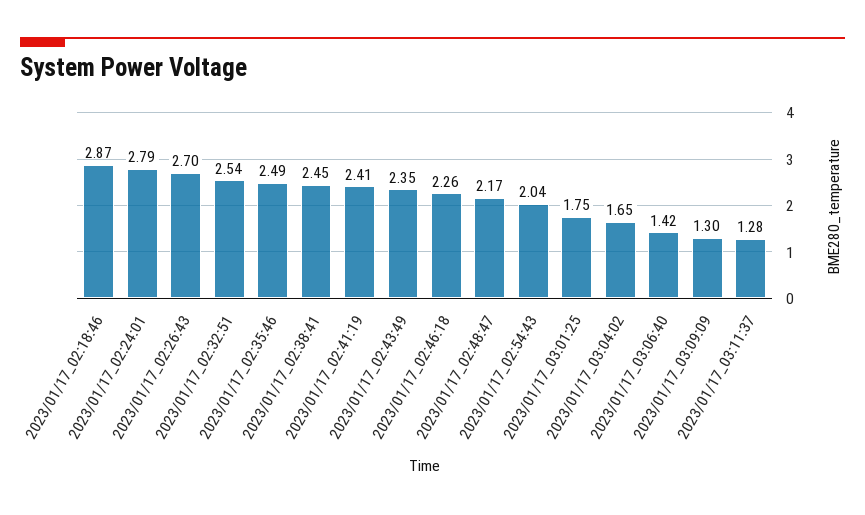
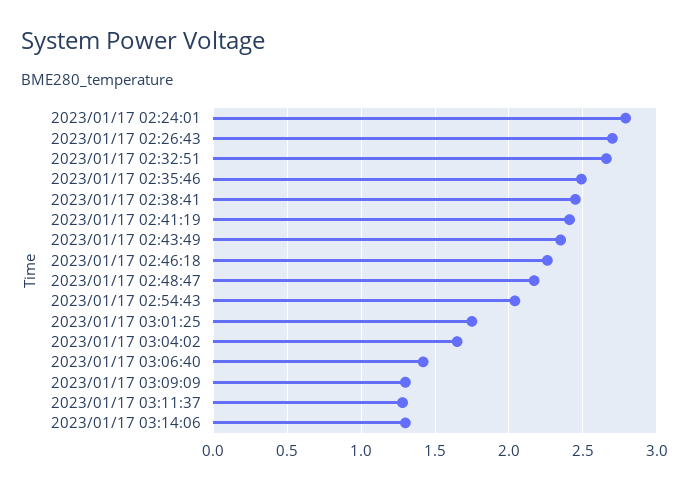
2023/01/17_02:18:46: 2.87 -> none
2023/01/17_02:32:51: 2.54 -> 2.65
2023/01/17 03:14:06: none -> 1.3

